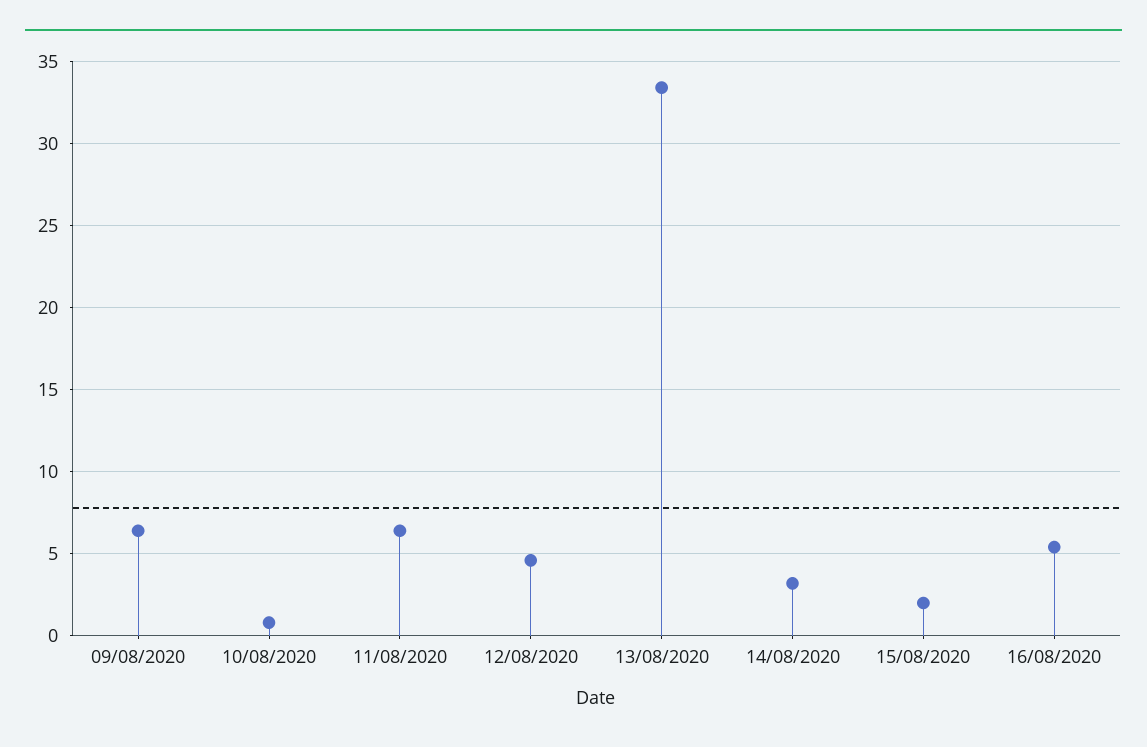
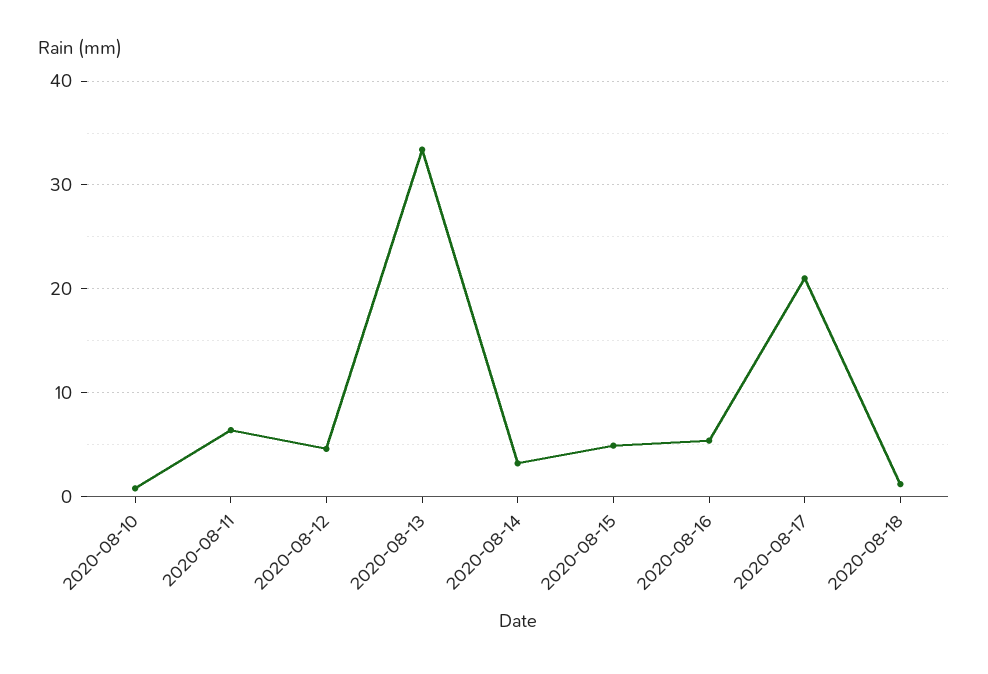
09/08/2020: 6.5 -> none
15/08/2020: 2 -> 5
2020-08-17: none -> 21
2020-08-18: none -> 1

